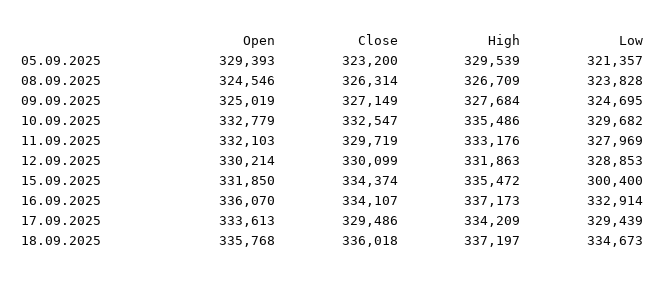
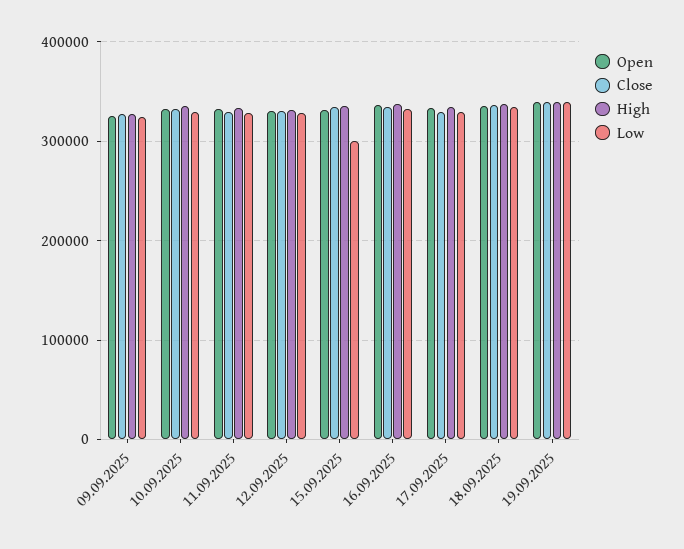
Open, 05.09.2025: 329393 -> none
Close, 05.09.2025: 323200 -> none
High, 05.09.2025: 329539 -> none
Low, 05.09.2025: 321357 -> none
Open, 08.09.2025: 324546 -> none
Close, 08.09.2025: 326314 -> none
High, 08.09.2025: 326709 -> none
Low, 08.09.2025: 323828 -> none
Open, 19.09.2025: none -> 340000
Close, 19.09.2025: none -> 340000
High, 19.09.2025: none -> 340000
Low, 19.09.2025: none -> 340000

